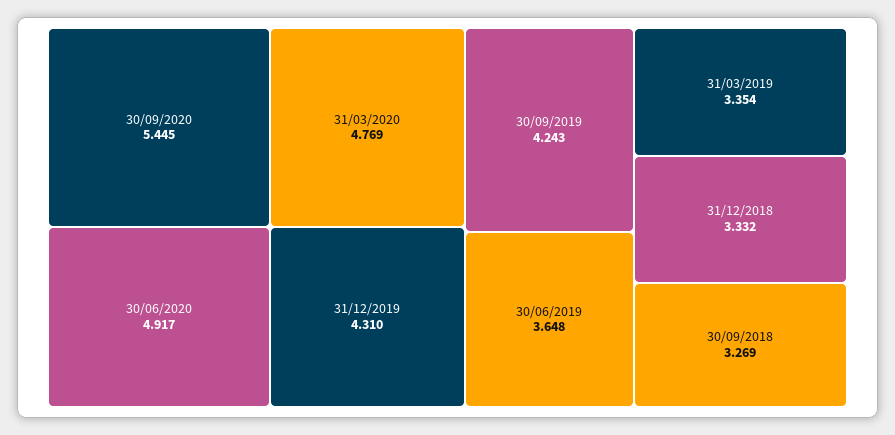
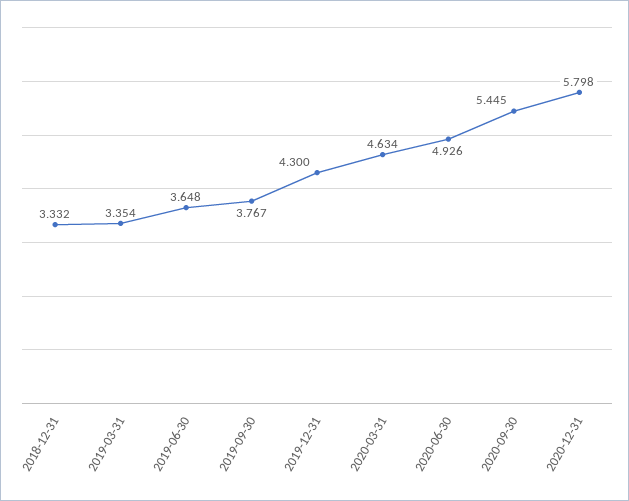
30/06/2020: 4.917 -> 4.926
31/03/2020: 4.769 -> 4.634
31/12/2019: 4.31 -> 4.3
30/09/2019: 4.243 -> 3.767
30/09/2018: 3.269 -> none
2020-12-31: none -> 5.798

